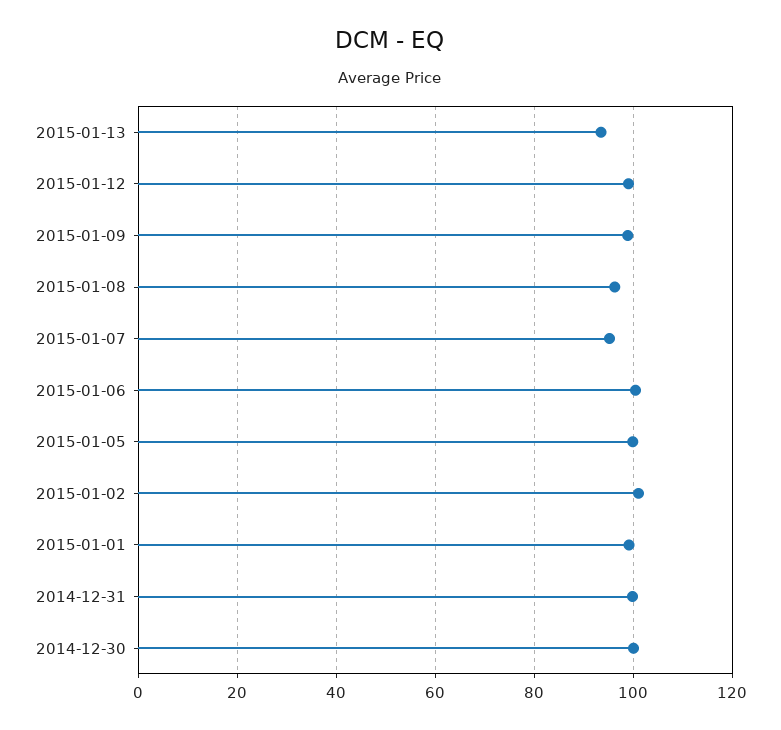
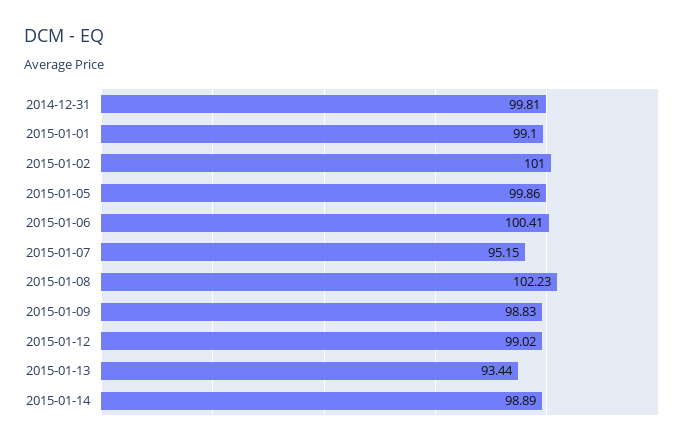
2015-01-08: 96 -> 102.23
2014-12-30: 100 -> none
2015-01-14: none -> 98.89

